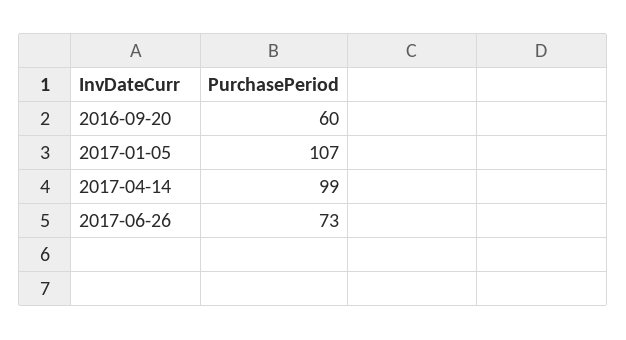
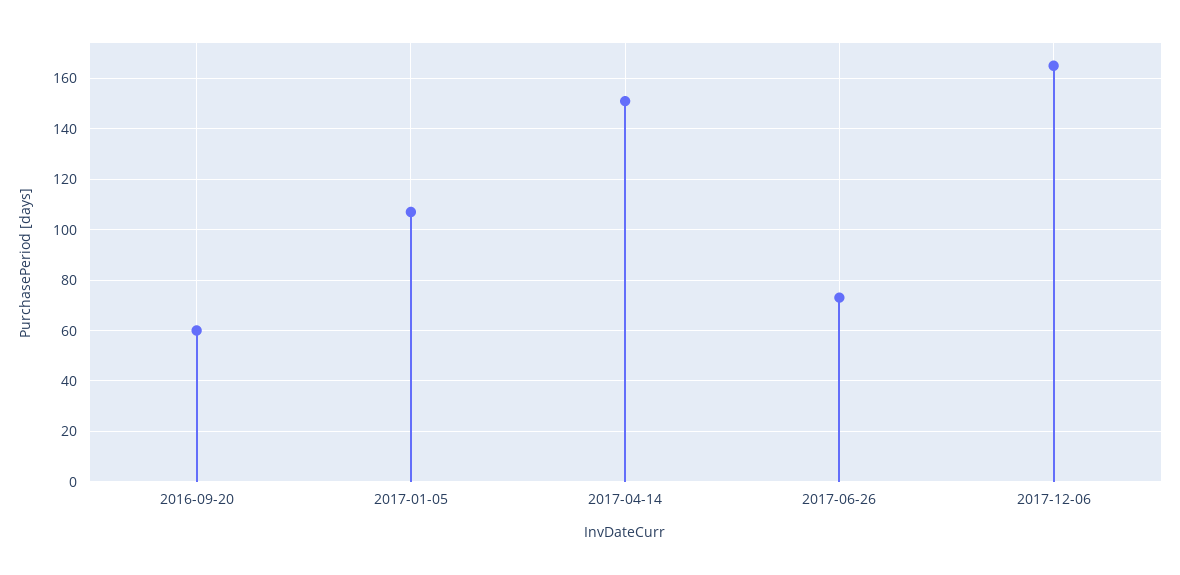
2017-04-14: 99 -> 150
2017-12-06: none -> 165

